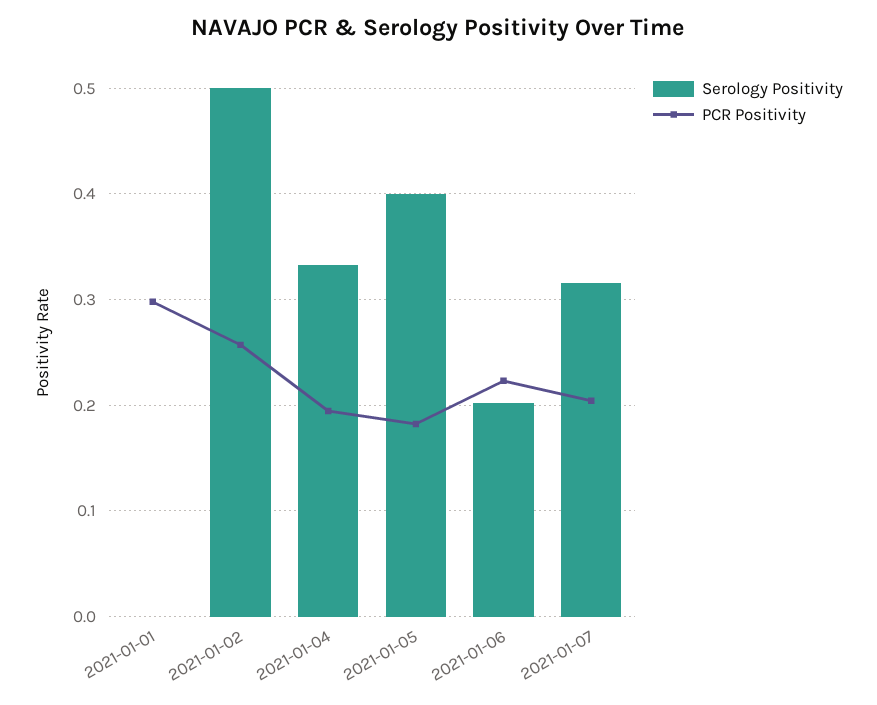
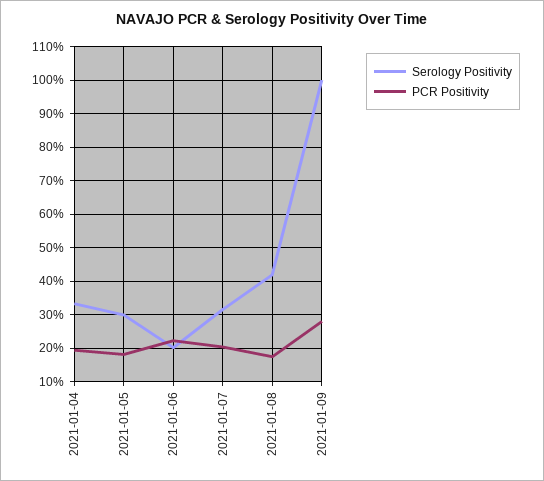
Serology Positivity, 2021-01-01: 0 -> none
PCR Positivity, 2021-01-01: 0.3 -> none
Serology Positivity, 2021-01-02: 0.5 -> none
PCR Positivity, 2021-01-02: 0.26 -> none
Serology Positivity, 2021-01-05: 0.4 -> 0.3
Serology Positivity, 2021-01-08: none -> 0.42
PCR Positivity, 2021-01-08: none -> 0.18
Serology Positivity, 2021-01-09: none -> 1
PCR Positivity, 2021-01-09: none -> 0.28

